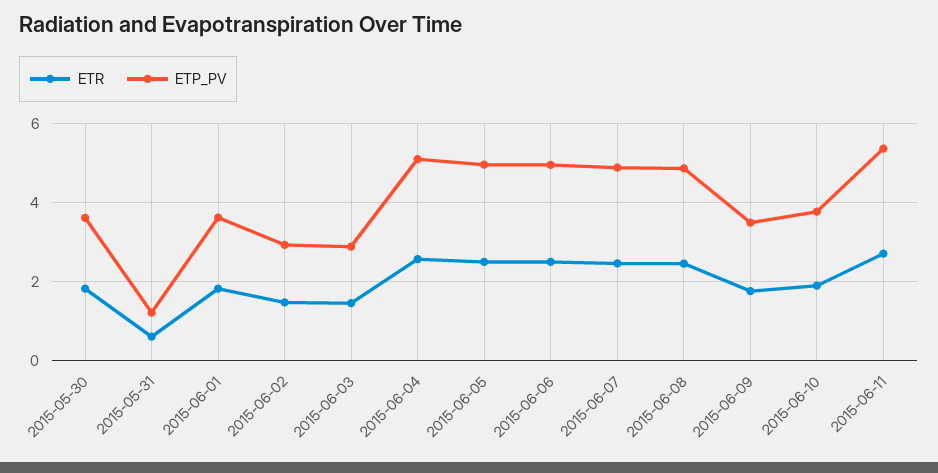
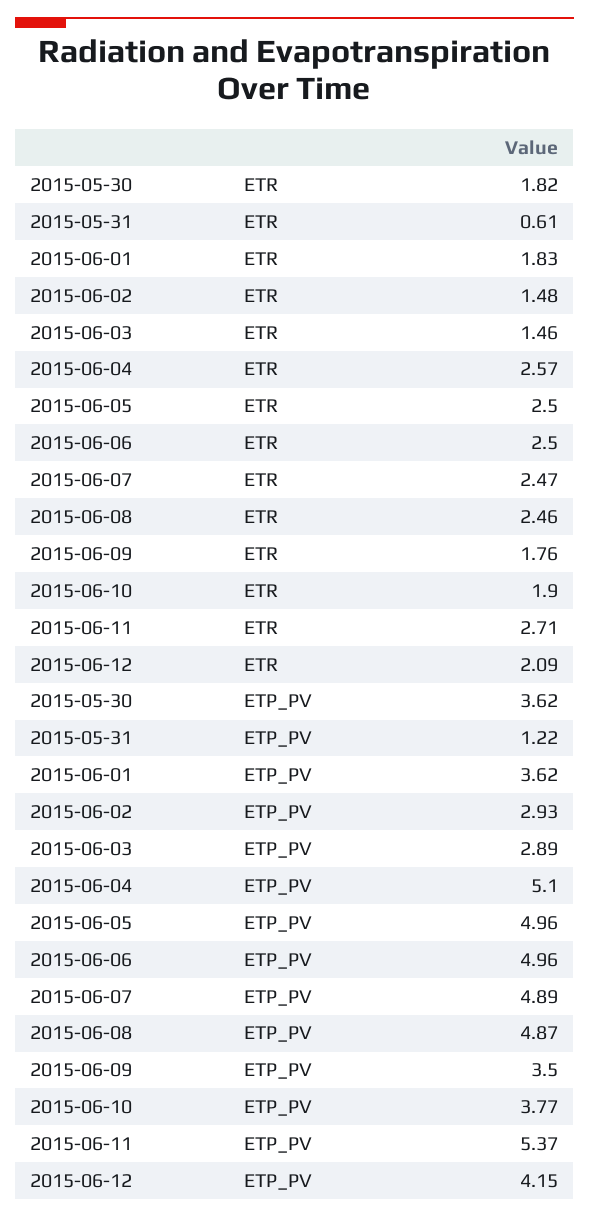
ETR, 2015-06-12: none -> 2.09
ETP_PV, 2015-06-12: none -> 4.15

